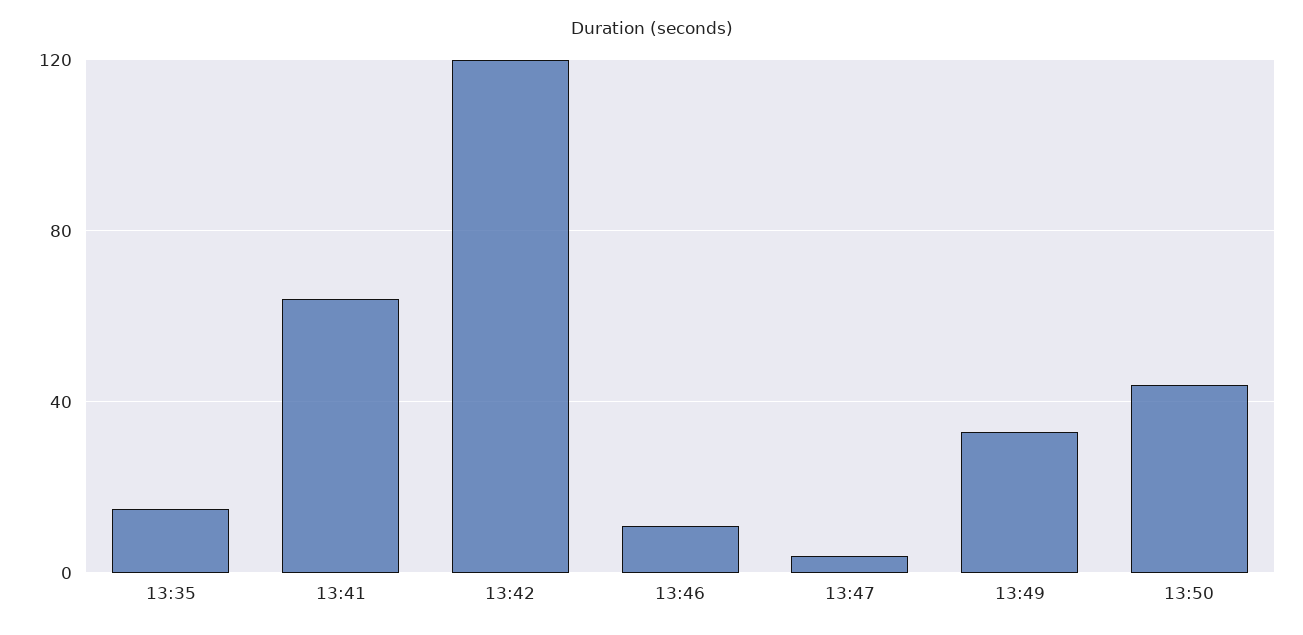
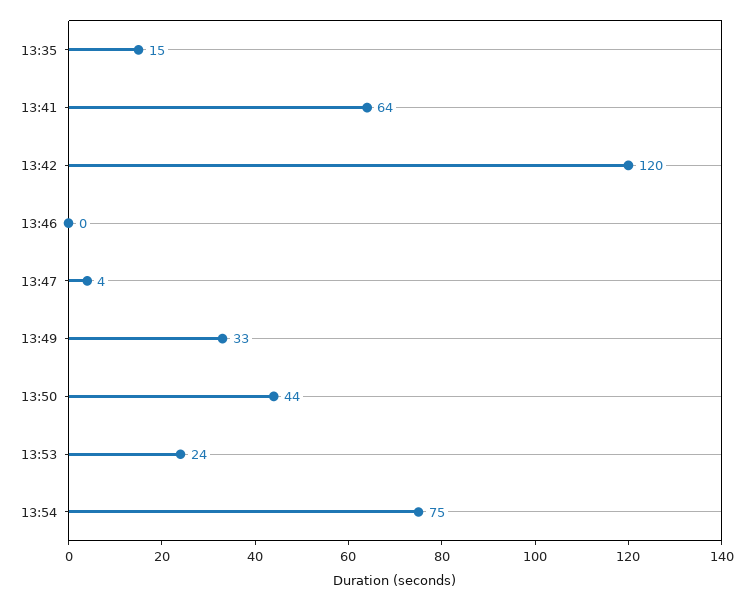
13:46: 10 -> 0
13:53: none -> 24
13:54: none -> 75

